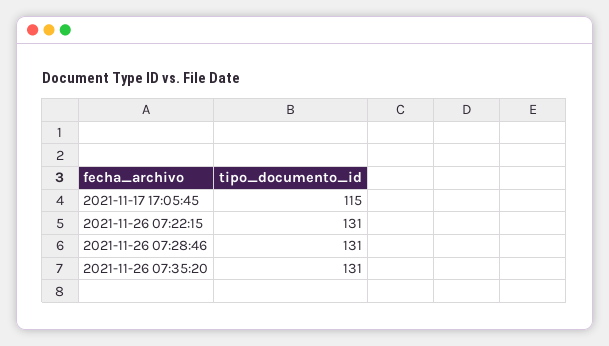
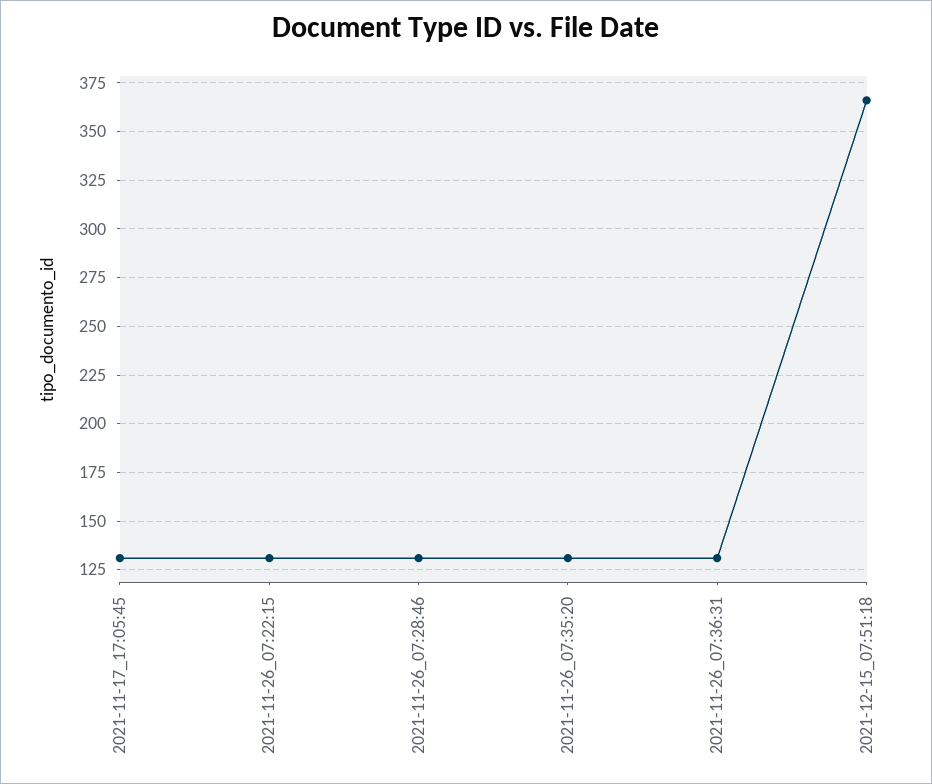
2021-11-17 17:05:45: 115 -> 130
2021-11-26_07:36:31: none -> 130
2021-12-15_07:51:18: none -> 365

